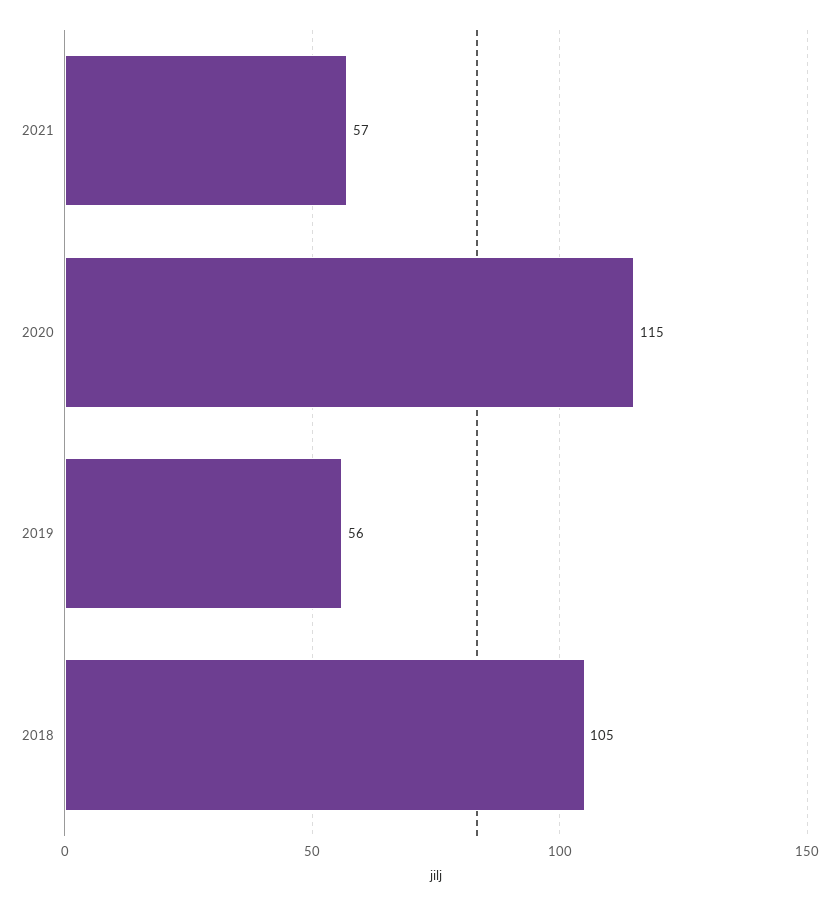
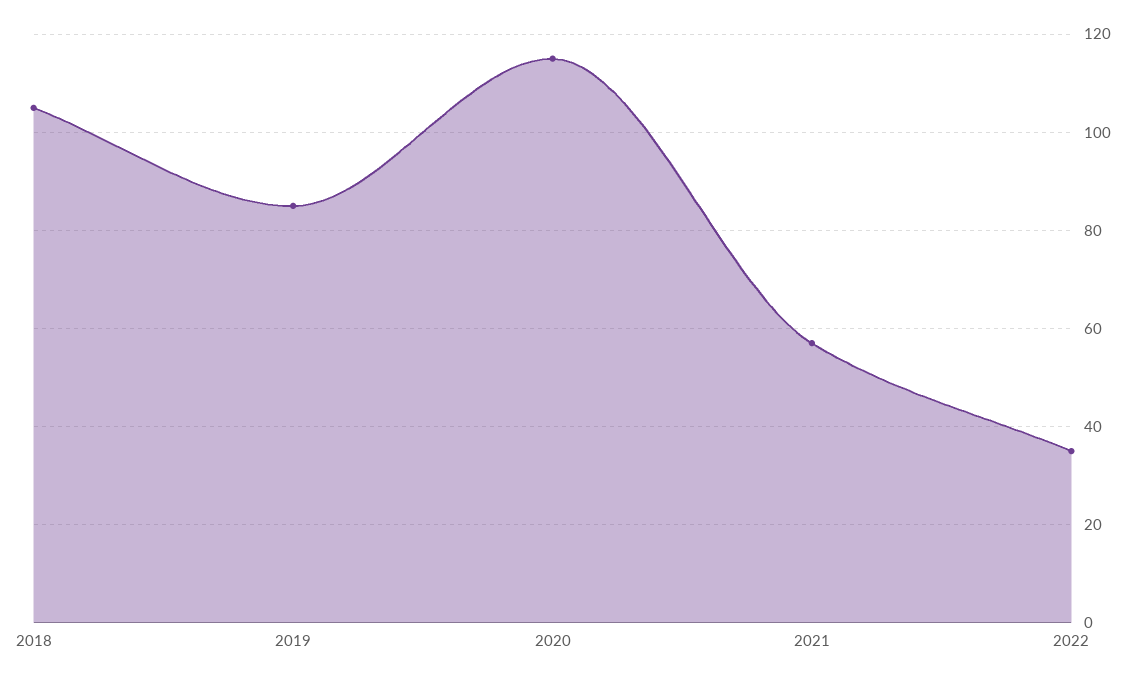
2019: 56 -> 85
2022: none -> 35

